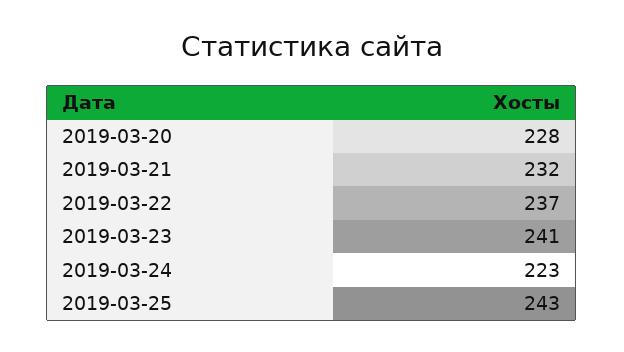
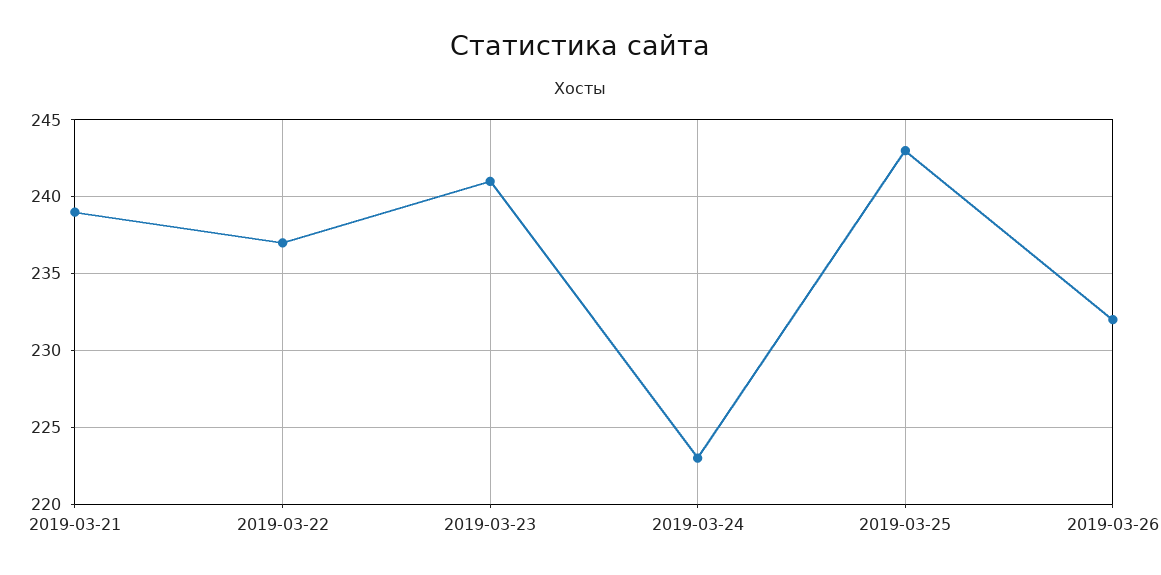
2019-03-20: 228 -> none
2019-03-21: 232 -> 239
2019-03-26: none -> 232

